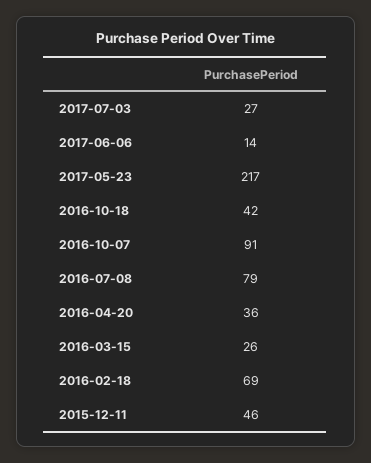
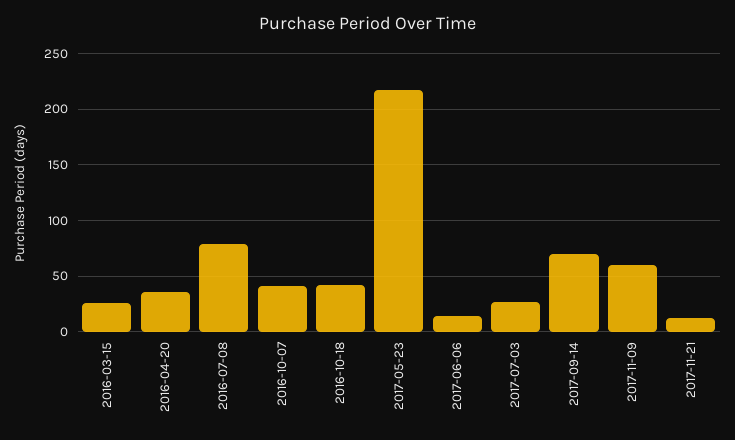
2016-10-07: 91 -> 40
2016-02-18: 69 -> none
2015-12-11: 46 -> none
2017-09-14: none -> 70
2017-11-09: none -> 60
2017-11-21: none -> 10

